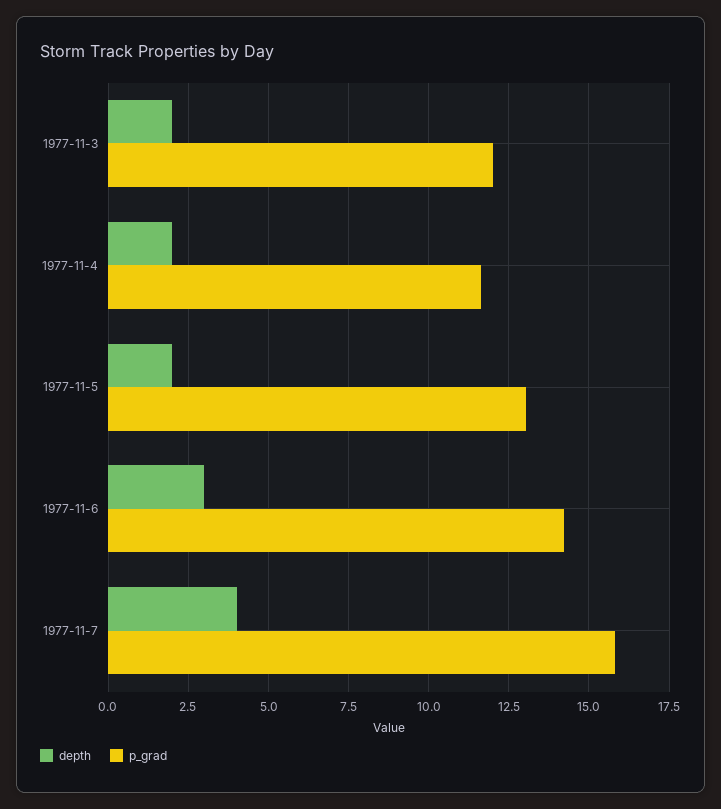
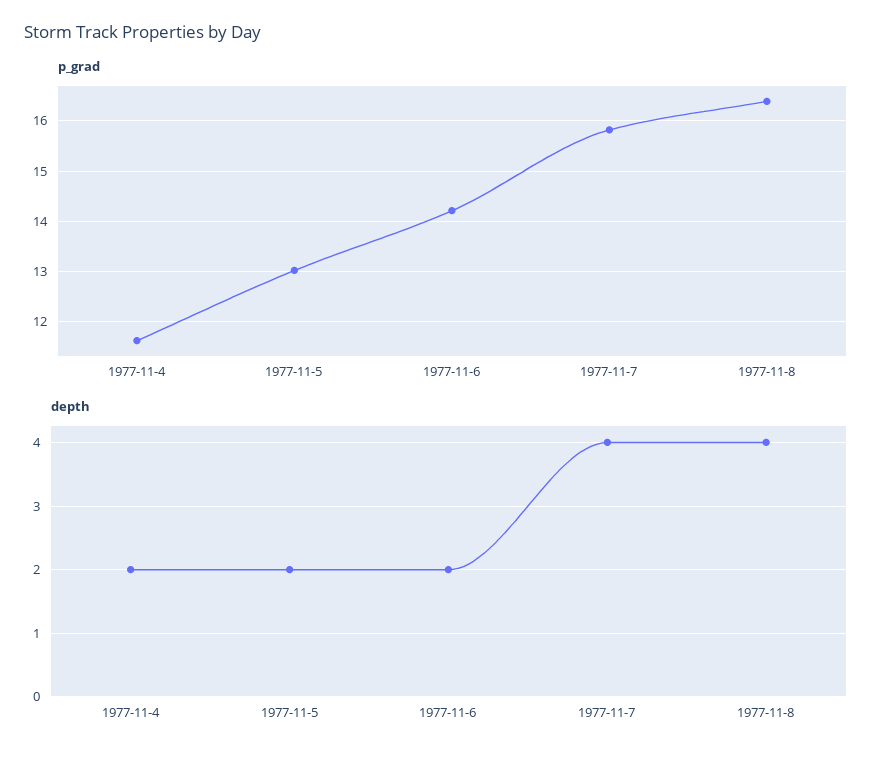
depth, 1977-11-3: 2 -> none
p_grad, 1977-11-3: 12 -> none
depth, 1977-11-6: 3 -> 2
p_grad, 1977-11-8: none -> 16.4
depth, 1977-11-8: none -> 4

